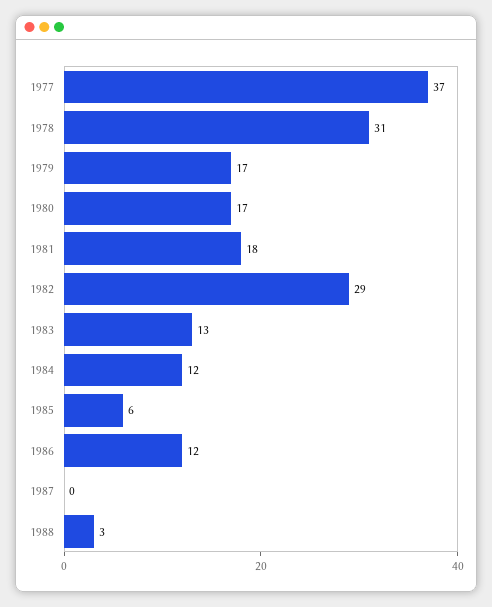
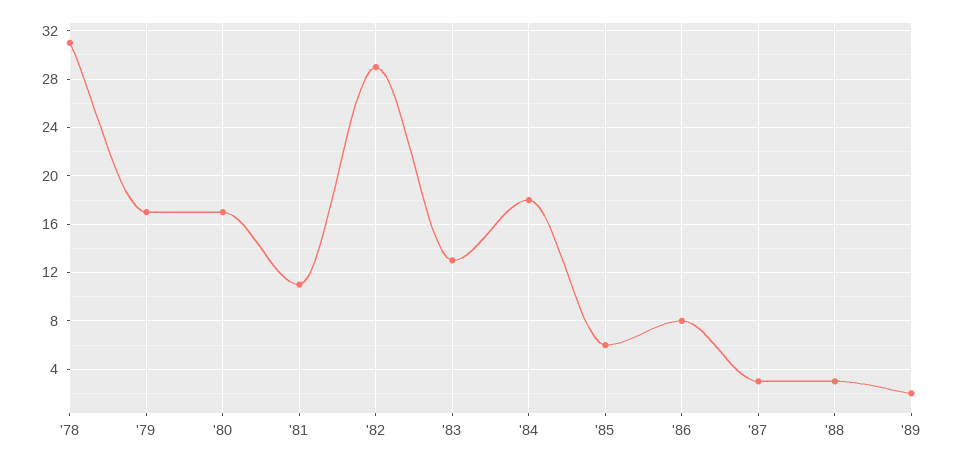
1977: 37 -> none
1981: 18 -> 11
1984: 12 -> 18
1986: 12 -> 8
1987: 0 -> 3
'89: none -> 2

